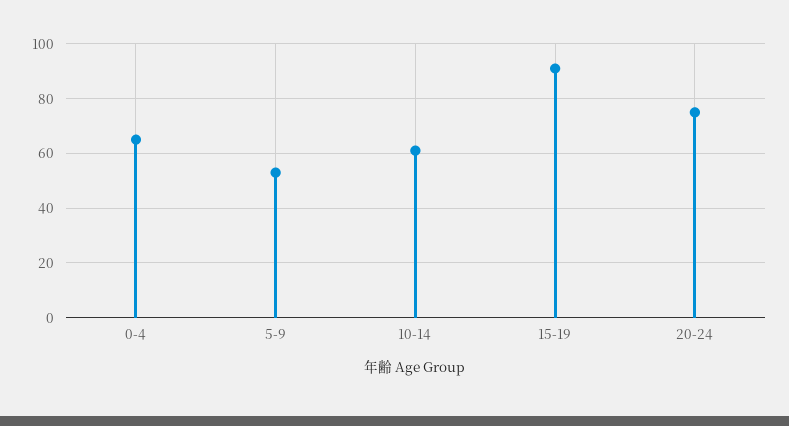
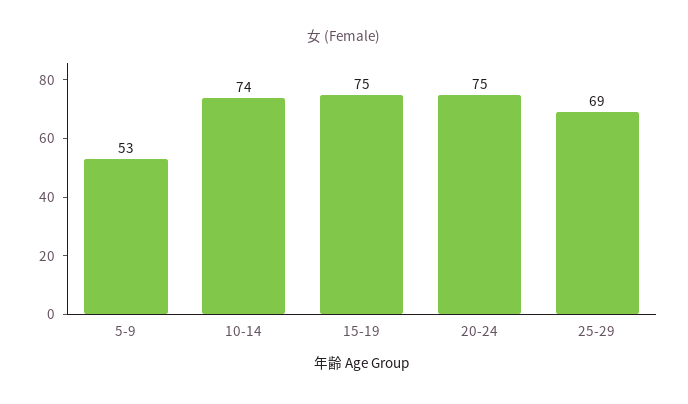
0-4: 65 -> none
10-14: 60 -> 74
15-19: 90 -> 75
25-29: none -> 69

